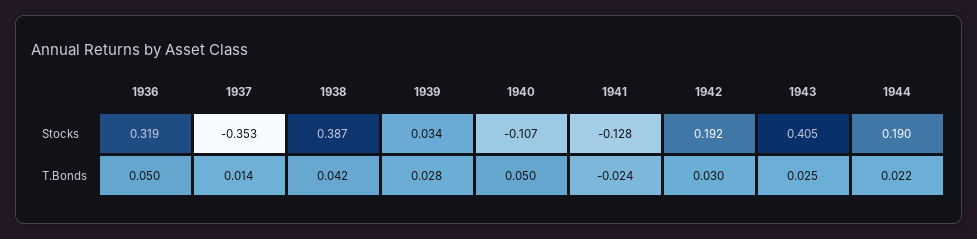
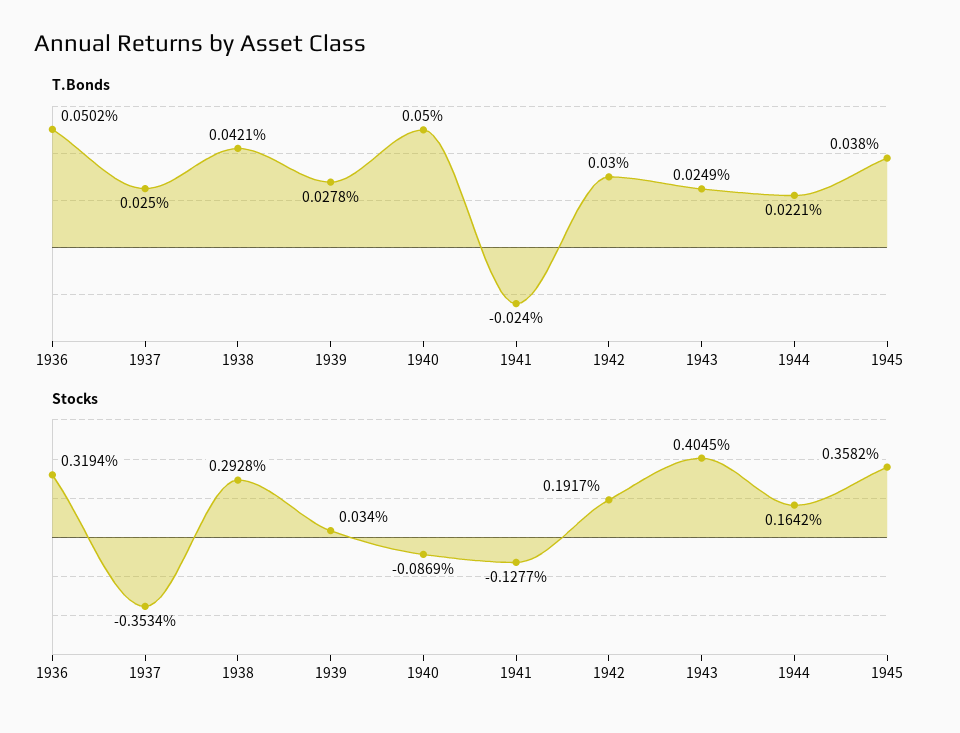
Stocks, 1938: 0.387 -> 0.2928
Stocks, 1940: -0.107 -> -0.0869
Stocks, 1944: 0.19 -> 0.1642
T.Bonds, 1937: 0.014 -> 0.025
T.Bonds, 1945: none -> 0.038
Stocks, 1945: none -> 0.3582

